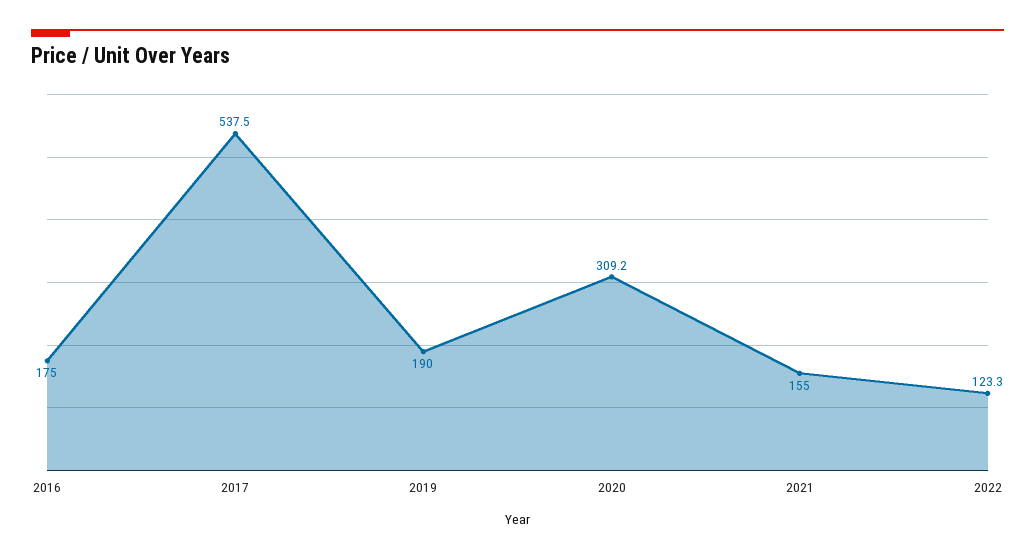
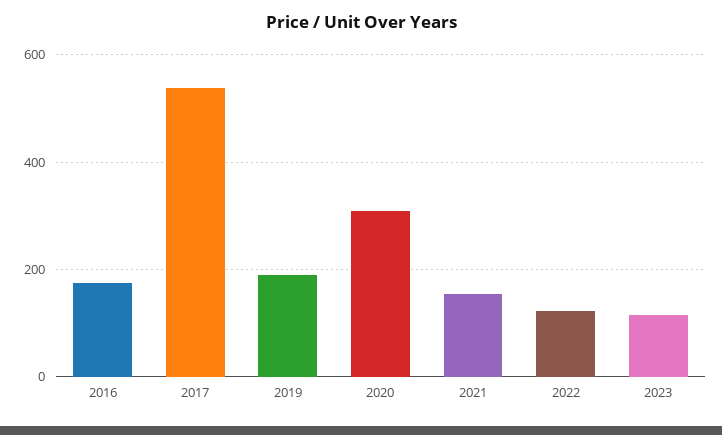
2023: none -> 120

